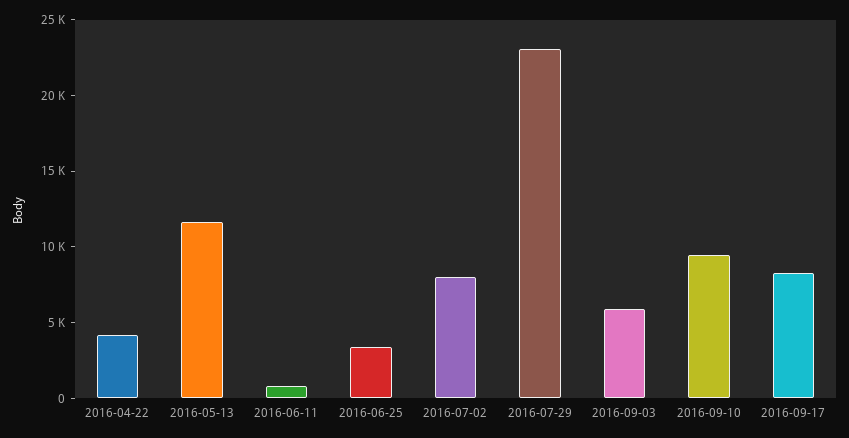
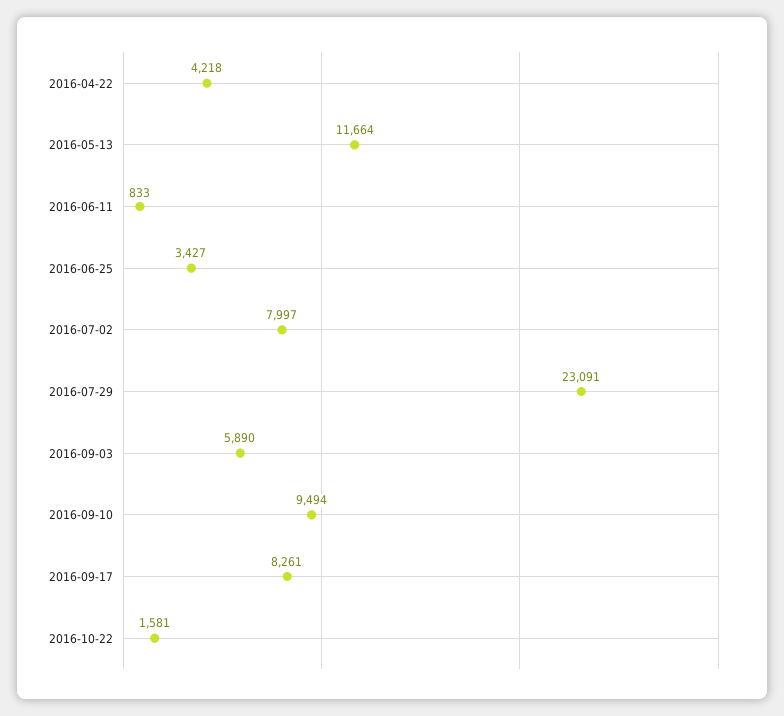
2016-10-22: none -> 1581

